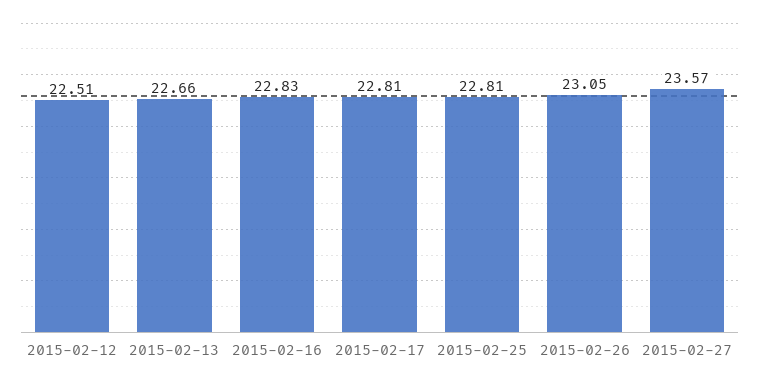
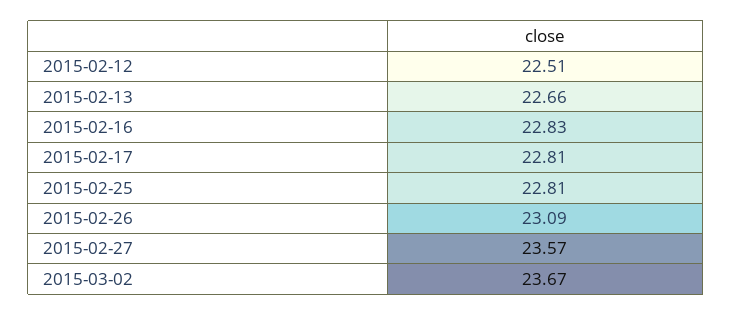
2015-02-26: 23.05 -> 23.09
2015-03-02: none -> 23.67

